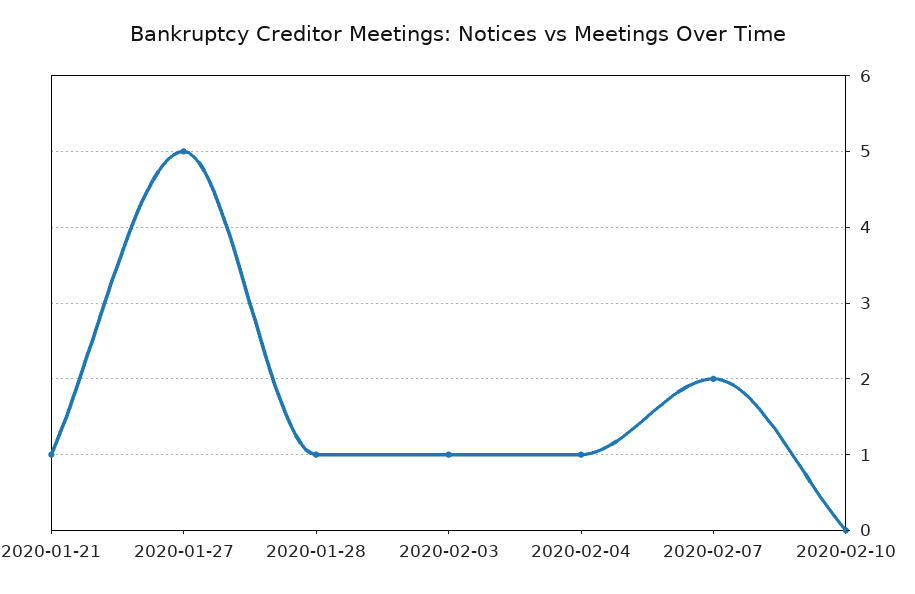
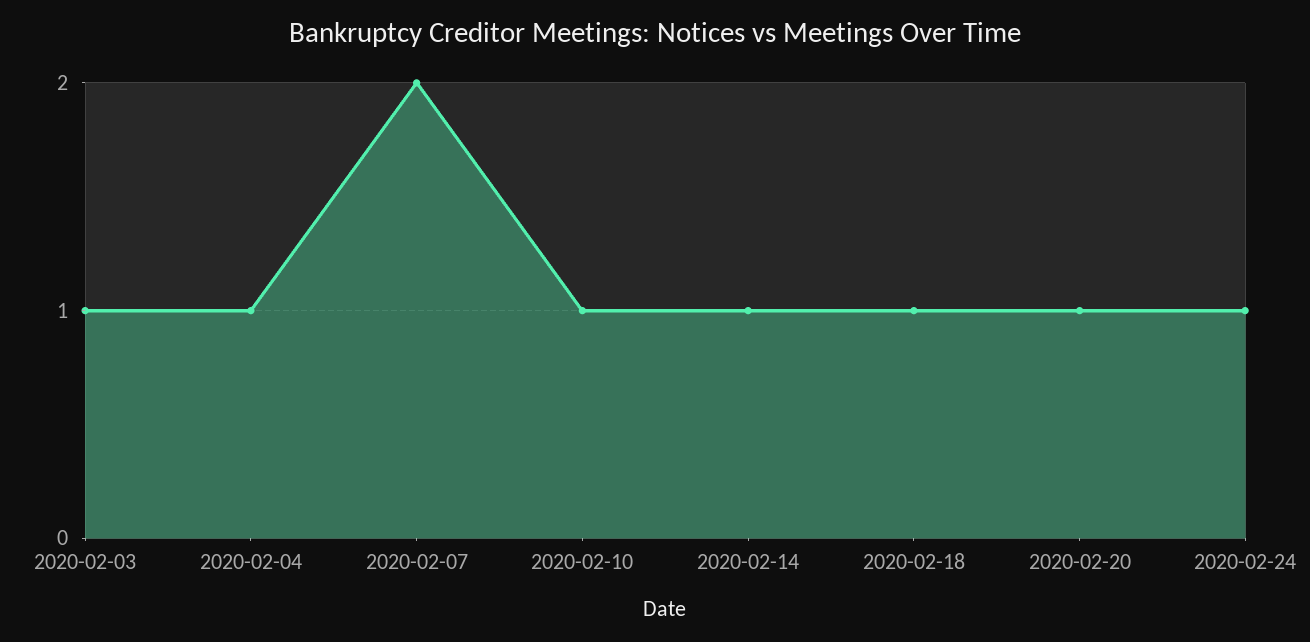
2020-01-21: 1 -> none
2020-01-27: 5 -> none
2020-01-28: 1 -> none
2020-02-10: 0 -> 1
2020-02-14: none -> 1
2020-02-18: none -> 1
2020-02-20: none -> 1
2020-02-24: none -> 1

